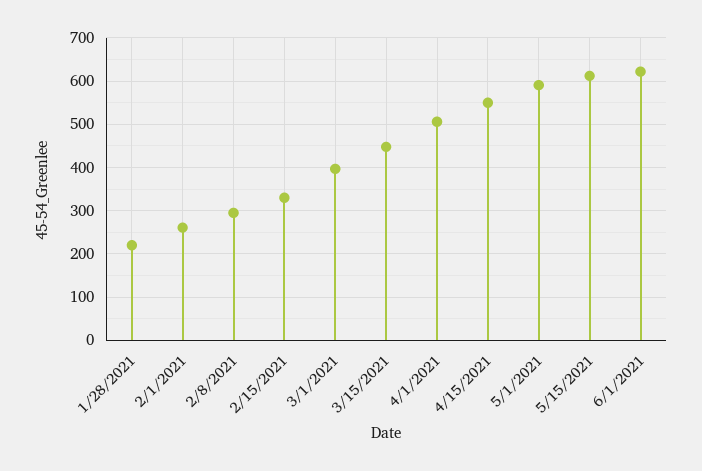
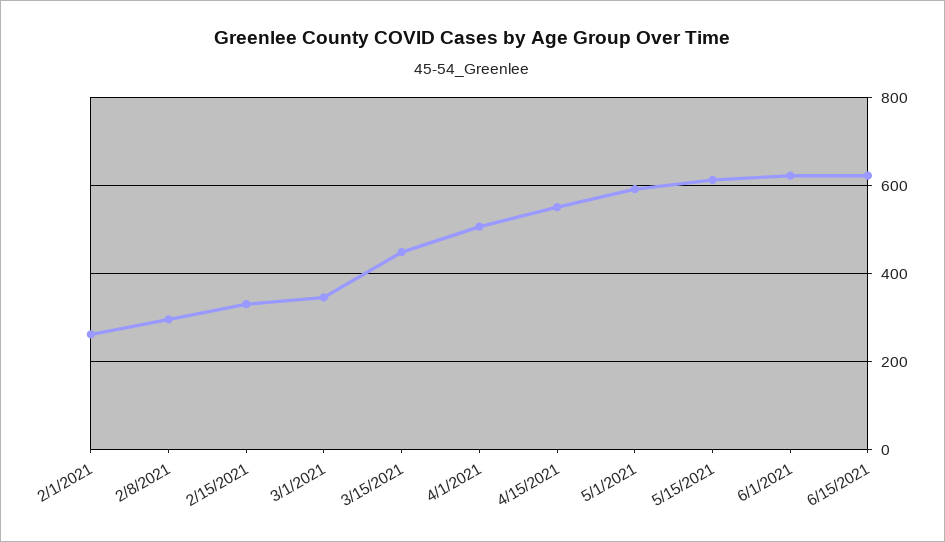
1/28/2021: 220 -> none
3/1/2021: 400 -> 340
6/15/2021: none -> 620

